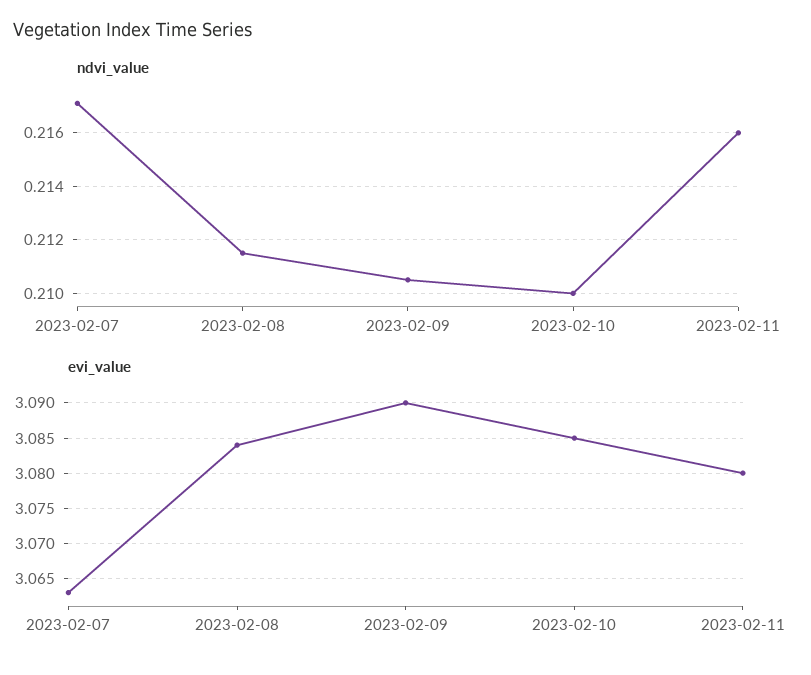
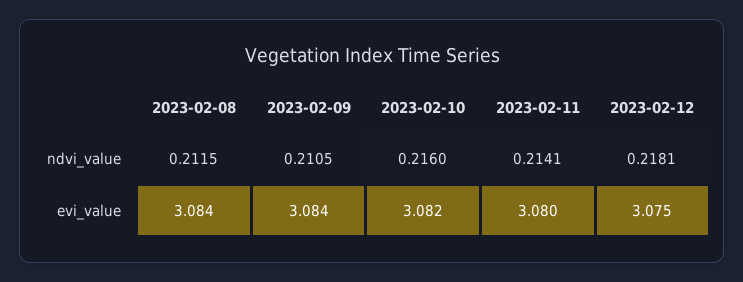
ndvi_value, 2023-02-07: 0.217 -> none
ndvi_value, 2023-02-10: 0.21 -> 0.216
ndvi_value, 2023-02-11: 0.216 -> 0.2141
evi_value, 2023-02-07: 3.063 -> none
evi_value, 2023-02-09: 3.09 -> 3.084
evi_value, 2023-02-10: 3.085 -> 3.082
ndvi_value, 2023-02-12: none -> 0.2181
evi_value, 2023-02-12: none -> 3.075

